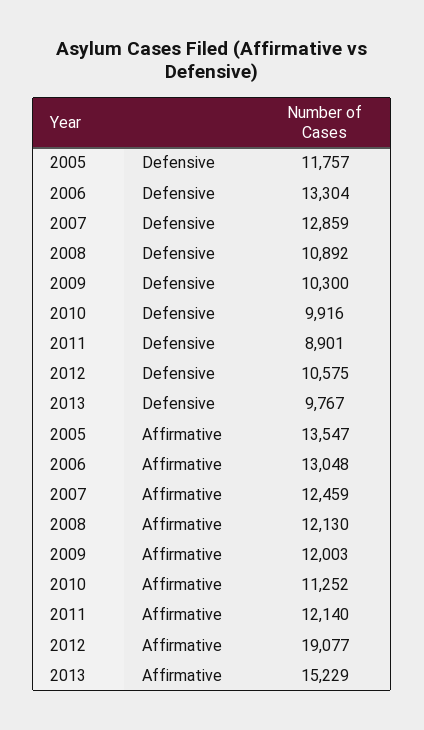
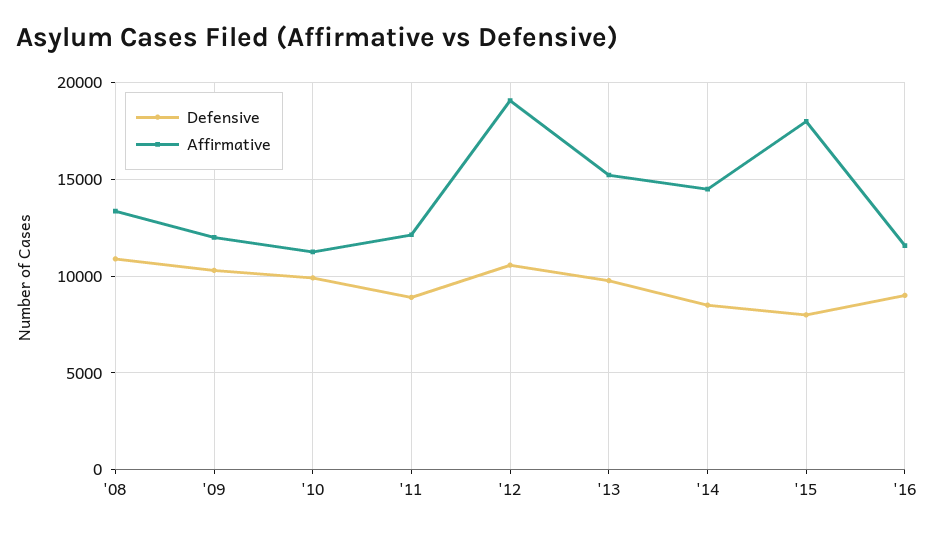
Defensive, 2005: 11757 -> none
Defensive, 2006: 13304 -> none
Defensive, 2007: 12859 -> none
Affirmative, 2005: 13547 -> none
Affirmative, 2006: 13048 -> none
Affirmative, 2007: 12459 -> none
Affirmative, 2008: 12130 -> 13500
Defensive, '14: none -> 8500
Affirmative, '14: none -> 14500
Defensive, '15: none -> 8000
Affirmative, '15: none -> 18000
Defensive, '16: none -> 9000
Affirmative, '16: none -> 11500

